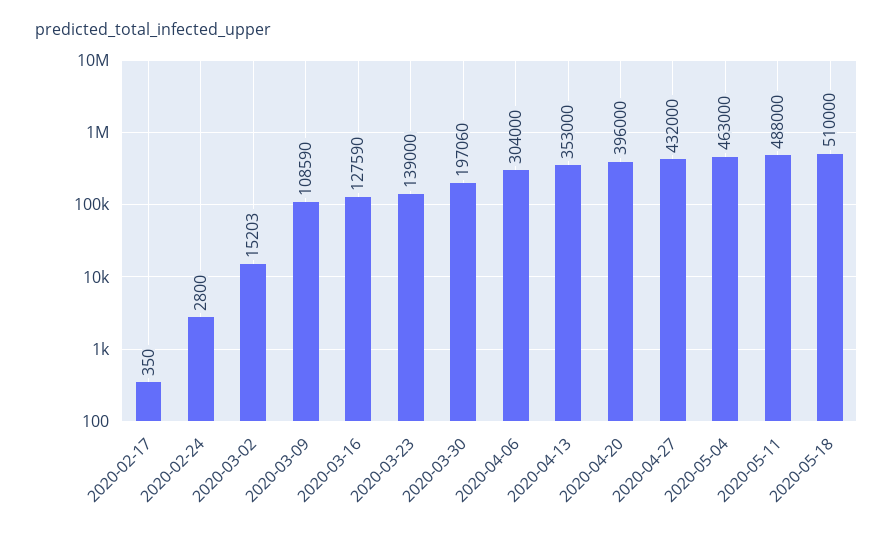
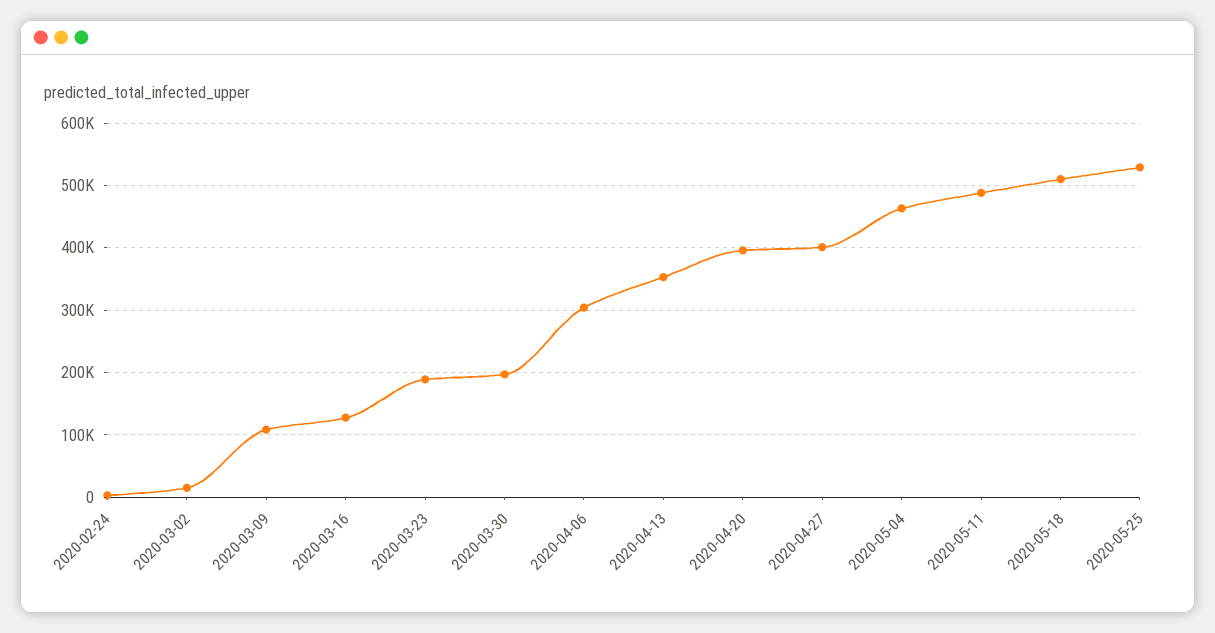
2020-02-17: 350 -> none
2020-03-23: 139000 -> 190000
2020-04-27: 432000 -> 400000
2020-05-25: none -> 530000

